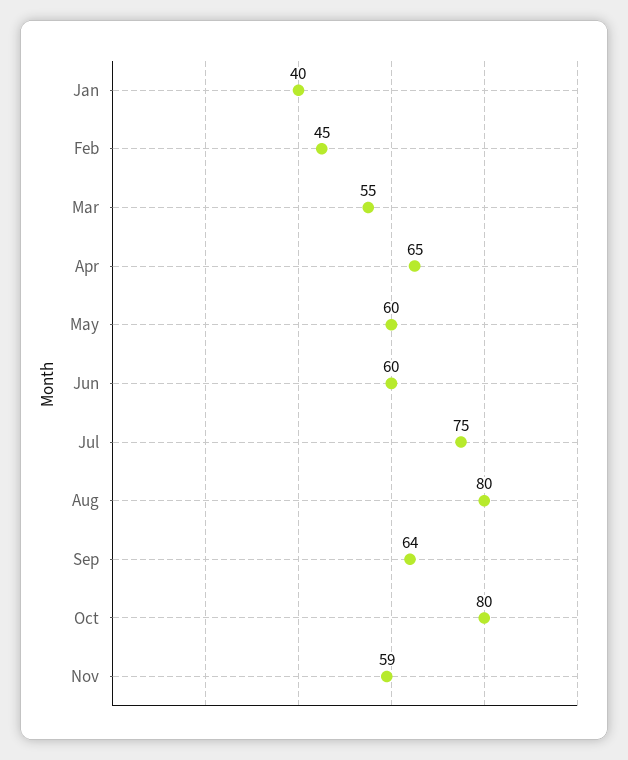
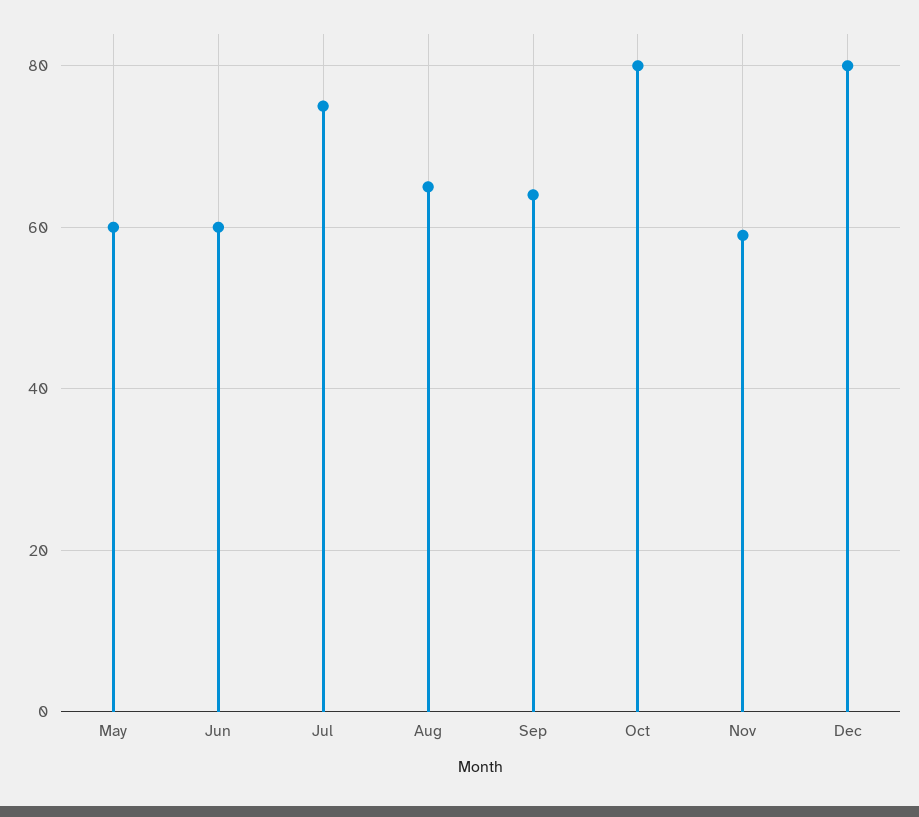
Jan: 40 -> none
Feb: 45 -> none
Mar: 55 -> none
Apr: 65 -> none
Aug: 80 -> 65
Dec: none -> 80

